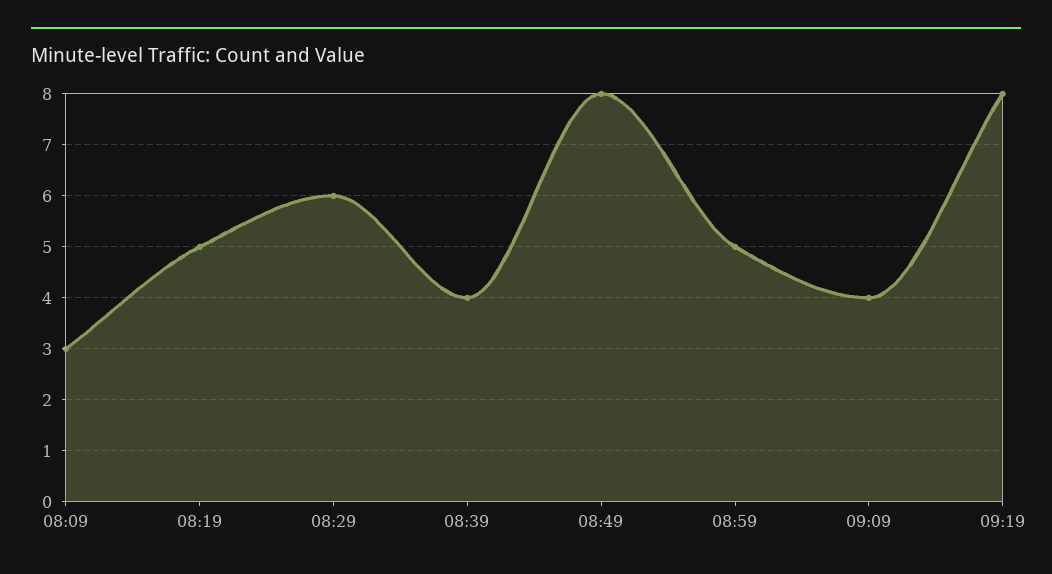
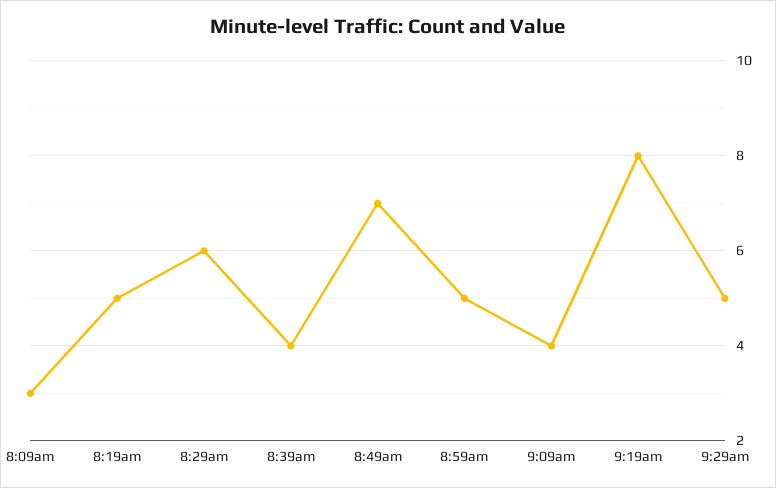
08:49: 8 -> 7
9:29am: none -> 5

